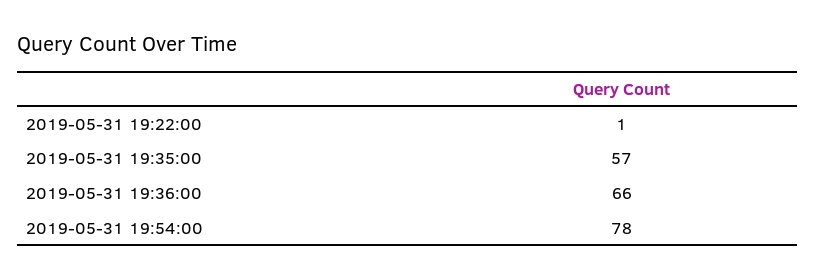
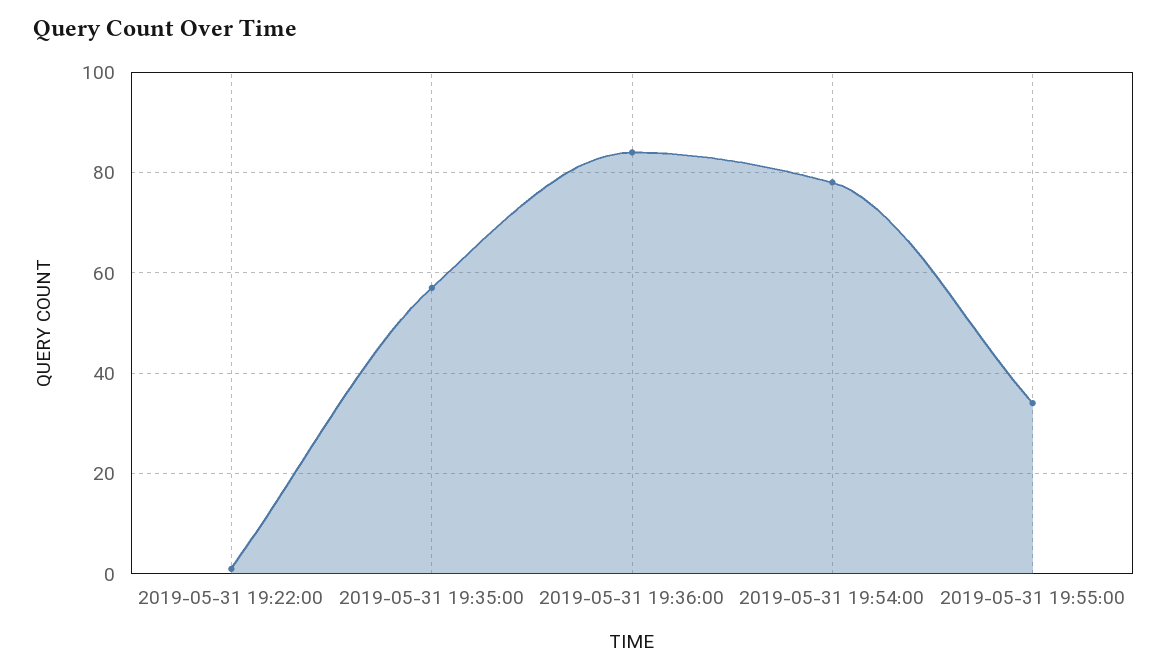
2019-05-31 19:36:00: 66 -> 85
2019-05-31 19:55:00: none -> 35

